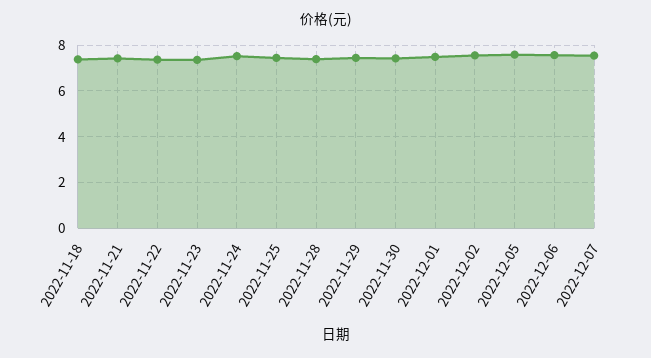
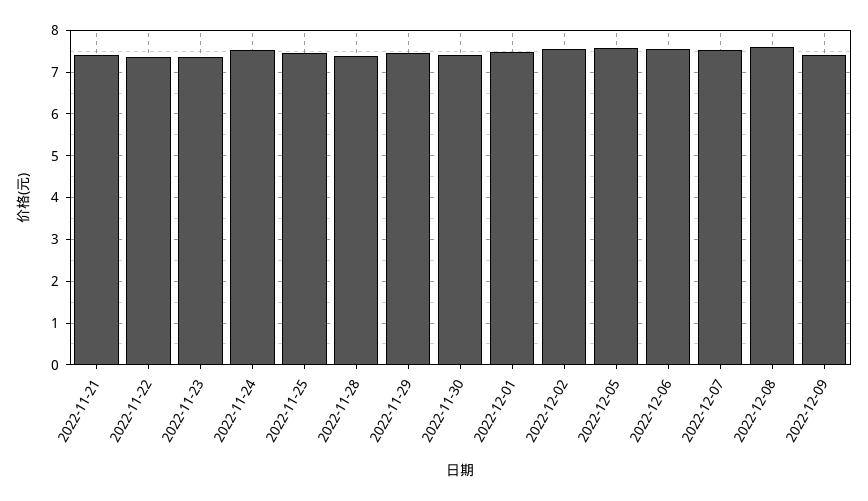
2022-11-18: 7.5 -> none
2022-12-08: none -> 7.6
2022-12-09: none -> 7.4

